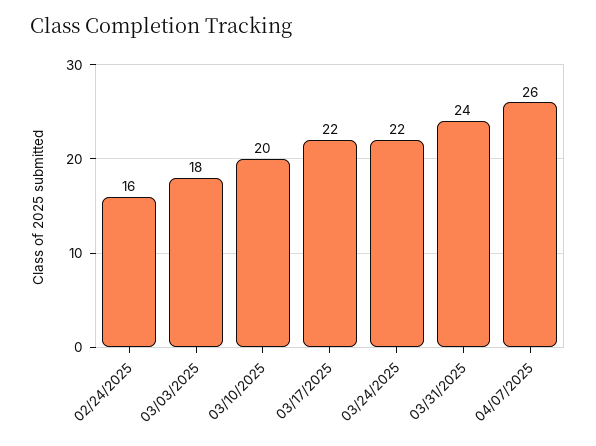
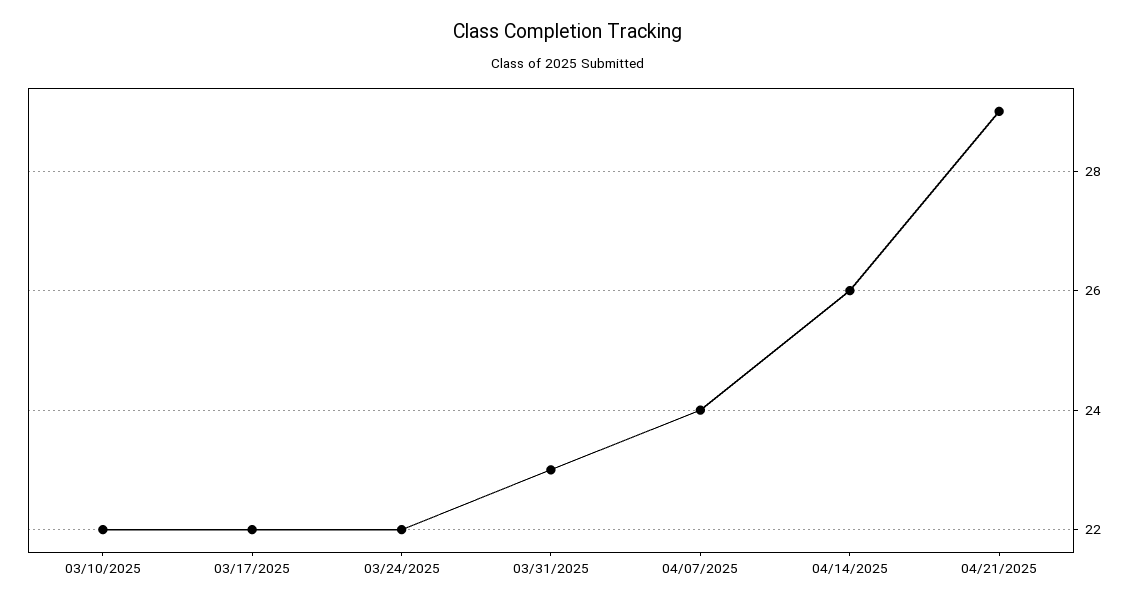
02/24/2025: 16 -> none
03/03/2025: 18 -> none
03/10/2025: 20 -> 22
03/31/2025: 24 -> 23
04/07/2025: 26 -> 24
04/14/2025: none -> 26
04/21/2025: none -> 29

